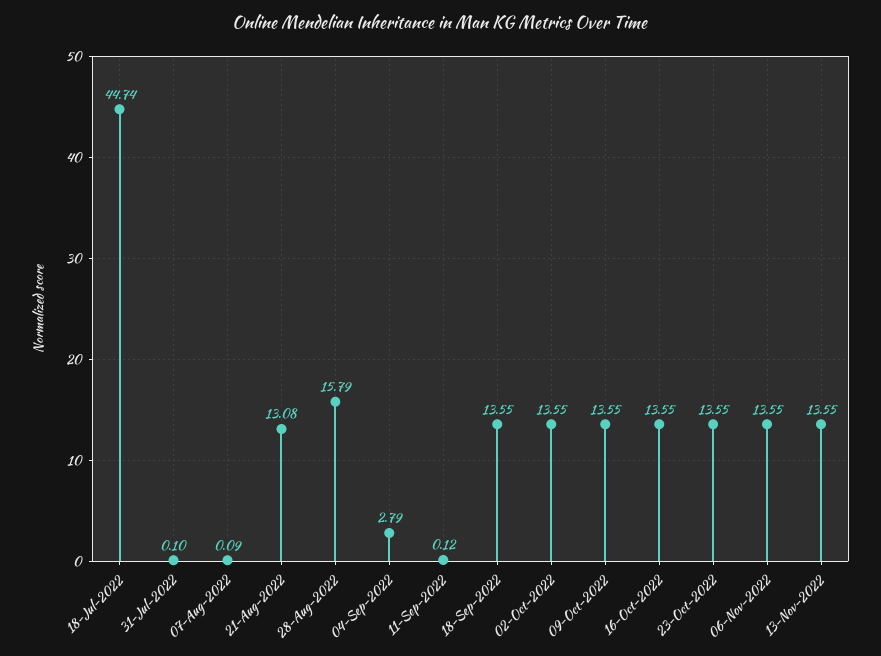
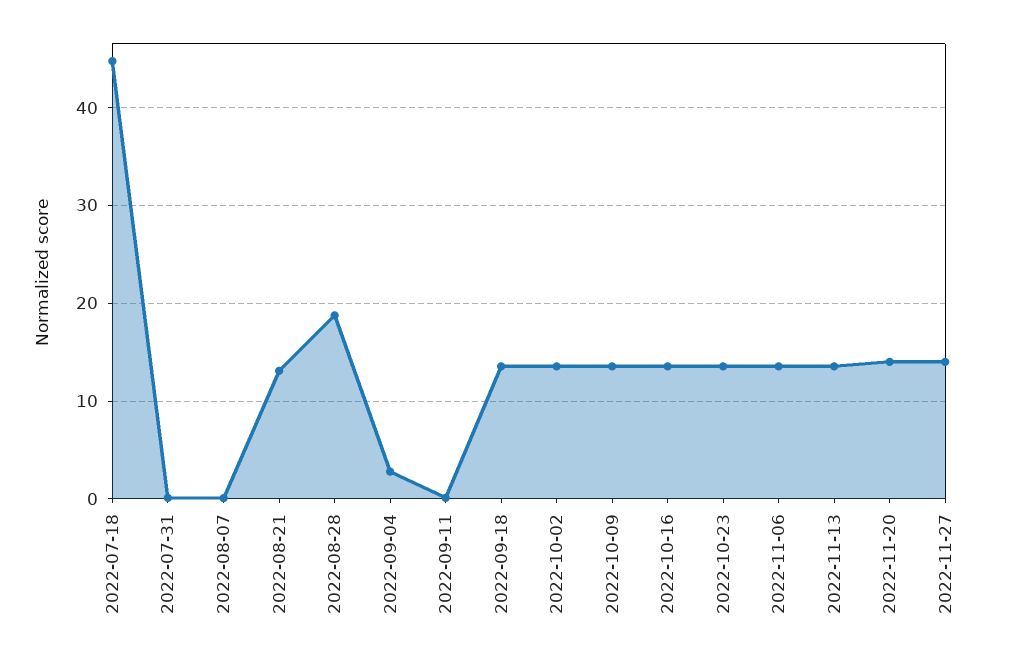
28-Aug-2022: 15.79 -> 19
2022-11-20: none -> 14
2022-11-27: none -> 14

